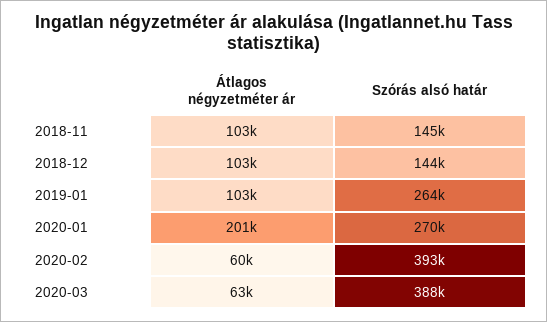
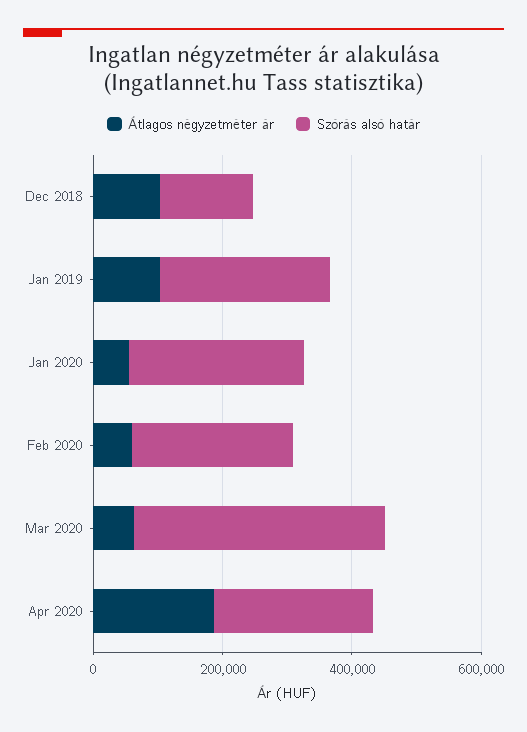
Átlagos négyzetméter ár, 2018-11: 103000 -> none
Szórás alsó határ, 2018-11: 145000 -> none
Átlagos négyzetméter ár, 2020-01: 201000 -> 50000
Szórás alsó határ, 2020-02: 393000 -> 250000
Átlagos négyzetméter ár, Apr 2020: none -> 200000
Szórás alsó határ, Apr 2020: none -> 250000

